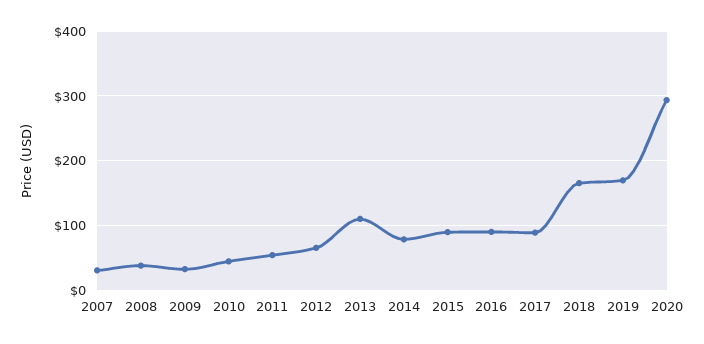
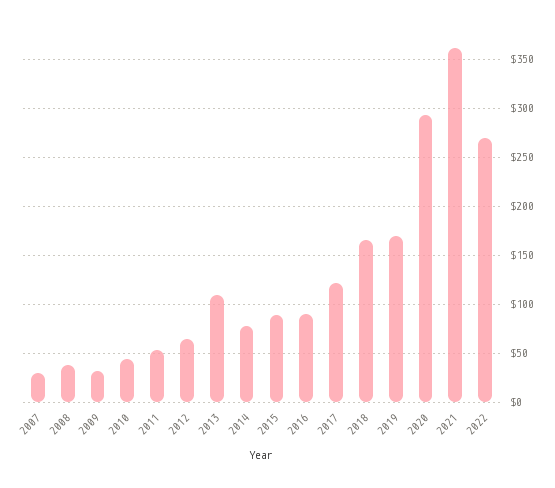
2017: 90 -> 120
2021: none -> 360
2022: none -> 270

